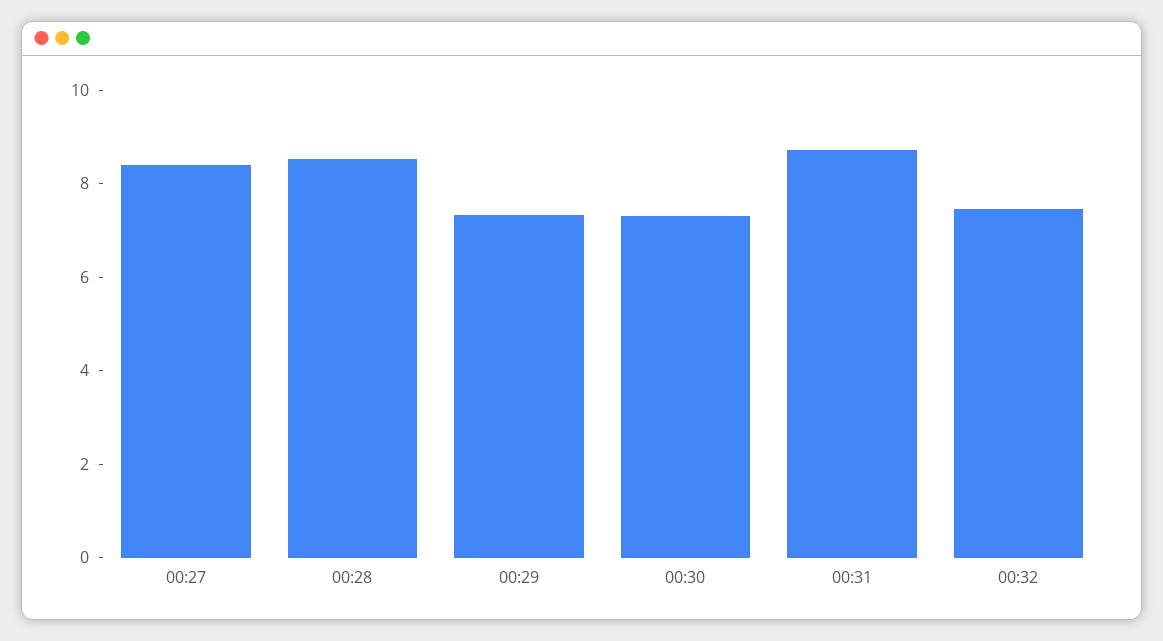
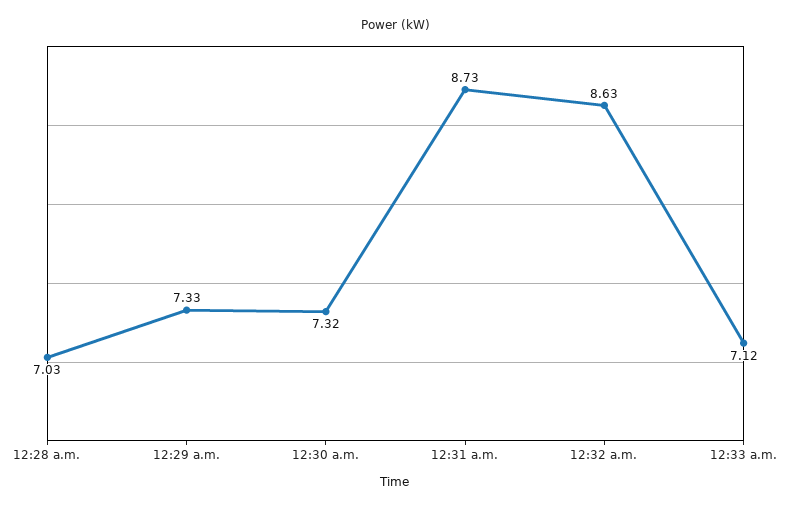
00:27: 8.5 -> none
00:28: 8.5 -> 7.03
00:32: 7.5 -> 8.63
12:33 a.m.: none -> 7.12

